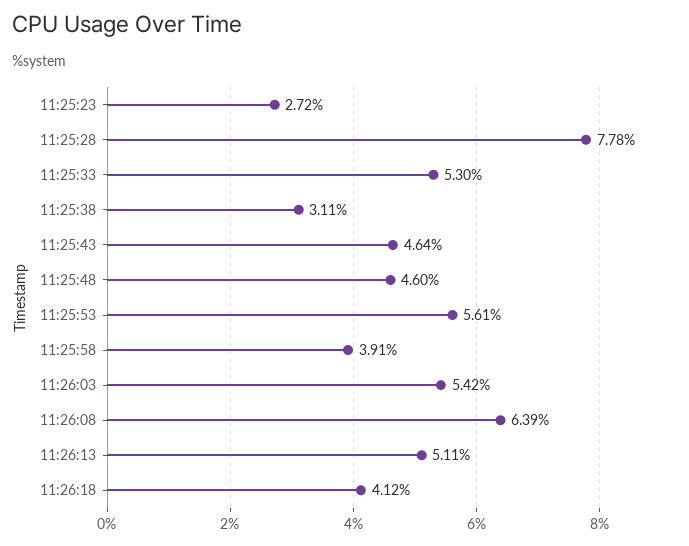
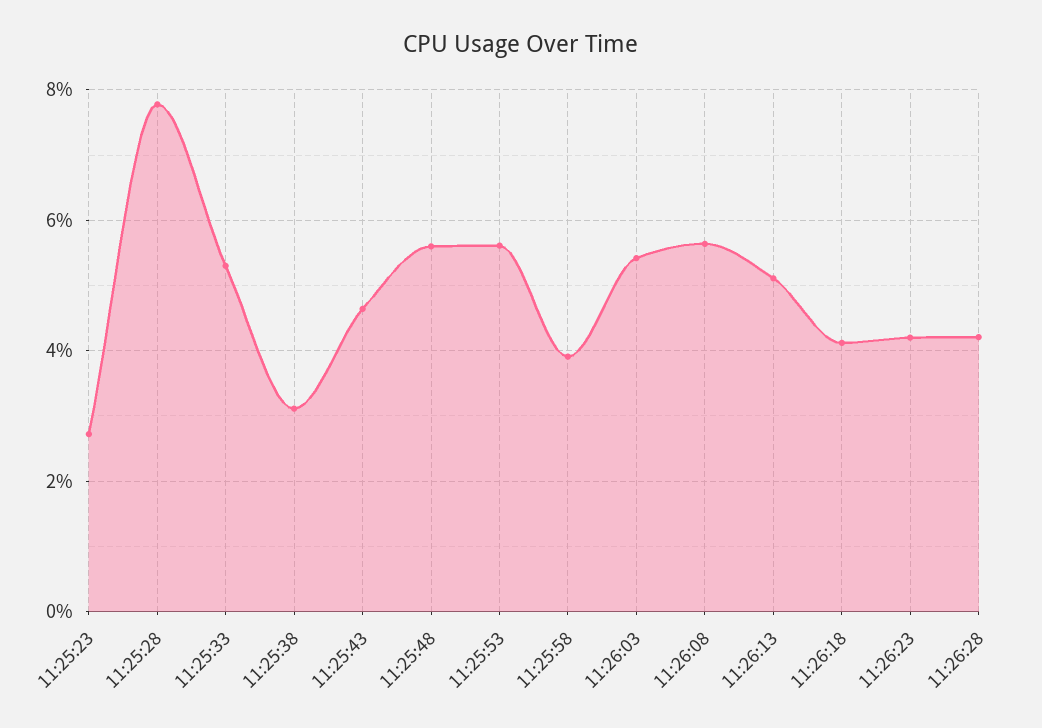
11:25:48: 4.6 -> 5.6
11:26:08: 6.39 -> 5.6
11:26:23: none -> 4.2
11:26:28: none -> 4.2

